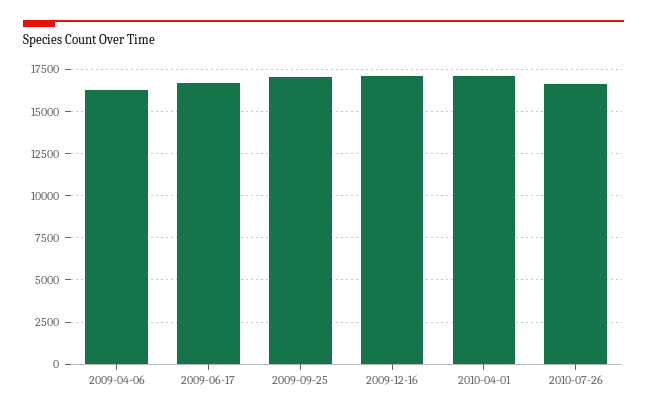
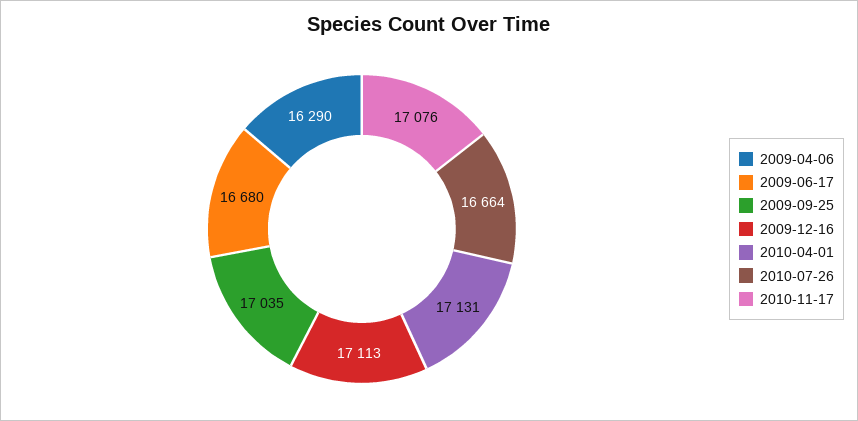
2010-11-17: none -> 17076

